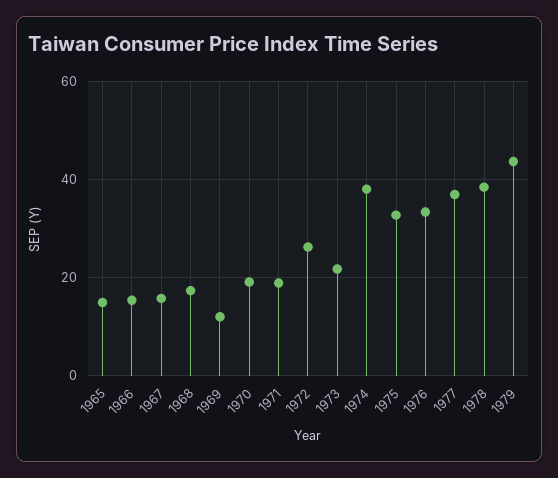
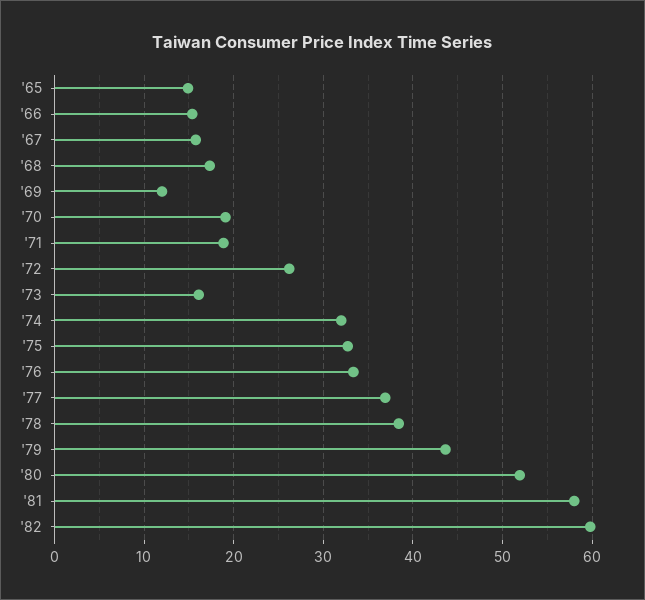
1973: 22 -> 16
1974: 38 -> 32
'80: none -> 52
'81: none -> 58
'82: none -> 60

